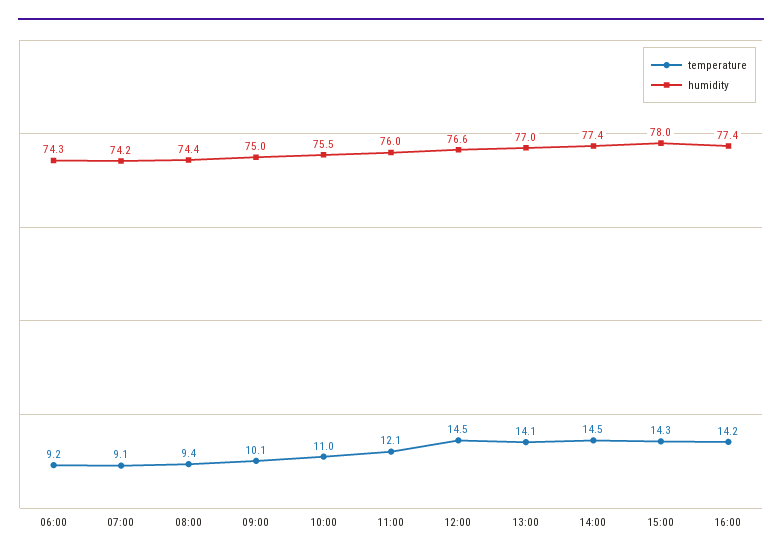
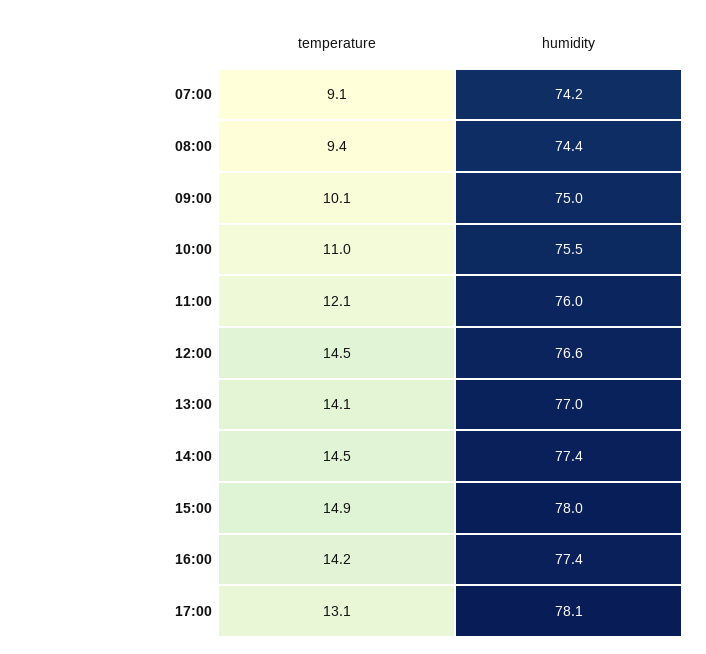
temperature, 06:00: 9.2 -> none
humidity, 06:00: 74.3 -> none
temperature, 15:00: 14.3 -> 14.9
temperature, 17:00: none -> 13.1
humidity, 17:00: none -> 78.1

